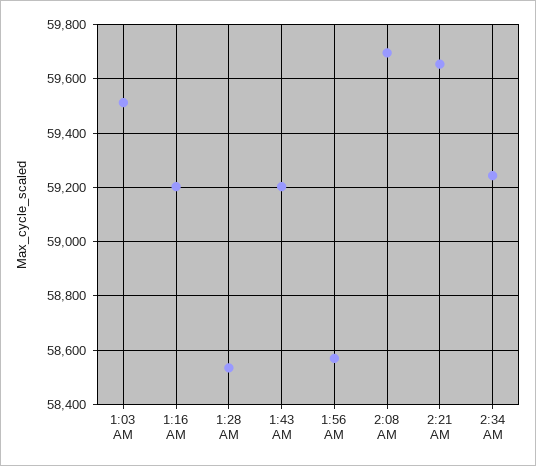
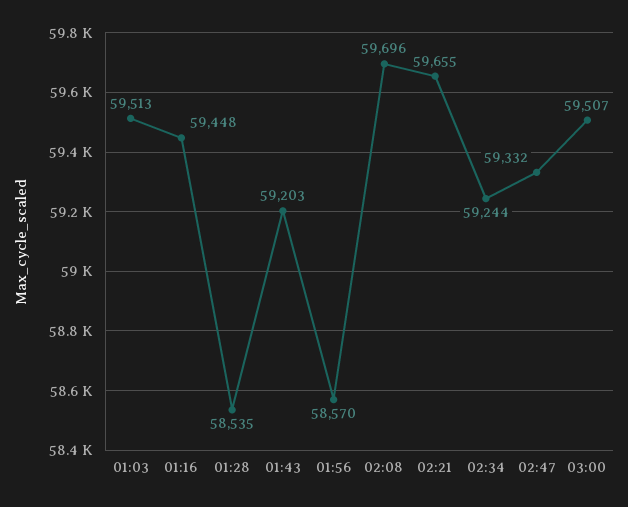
1:16 AM: 59200 -> 59448
02:47: none -> 59332
03:00: none -> 59507

